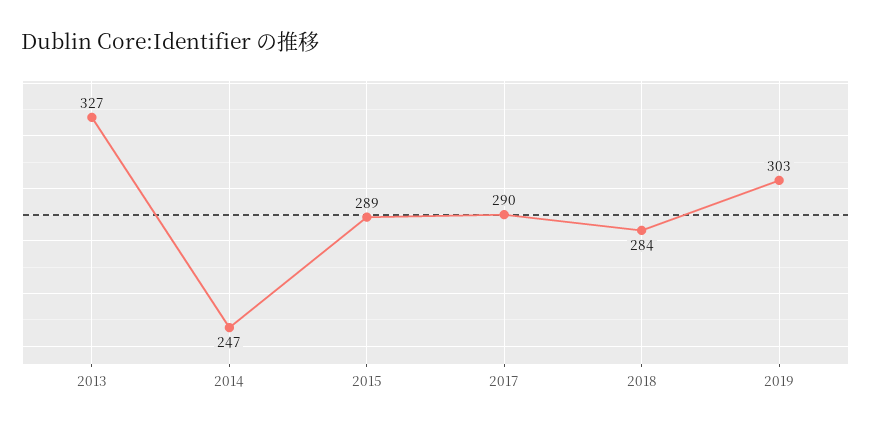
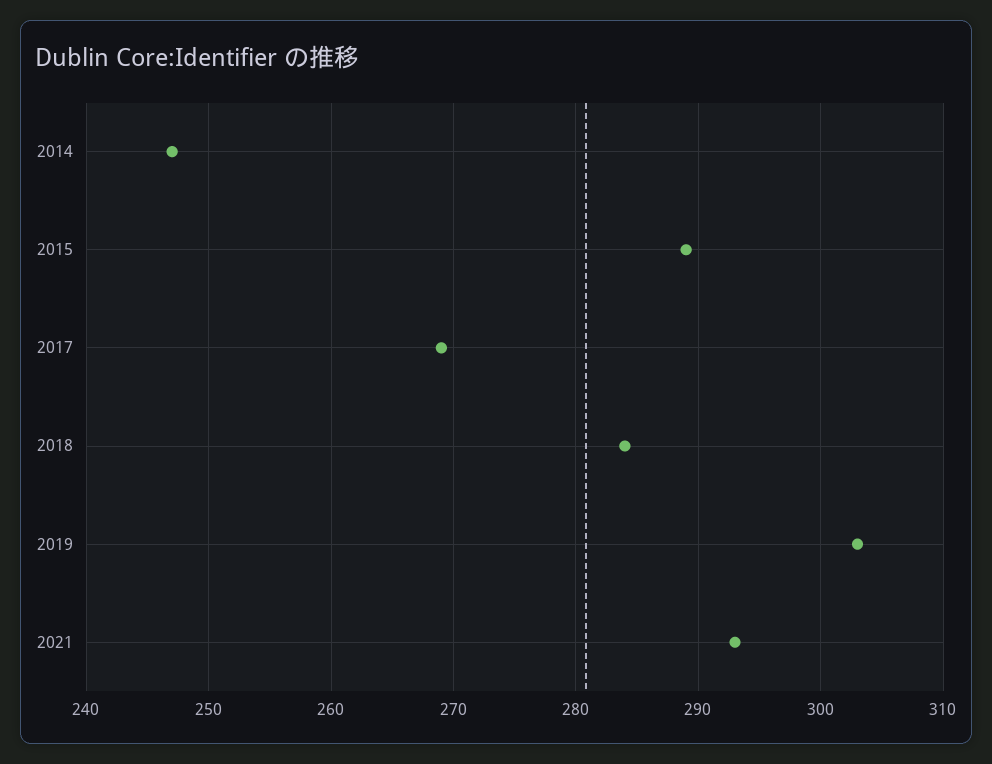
2013: 327 -> none
2017: 290 -> 269
2021: none -> 293

